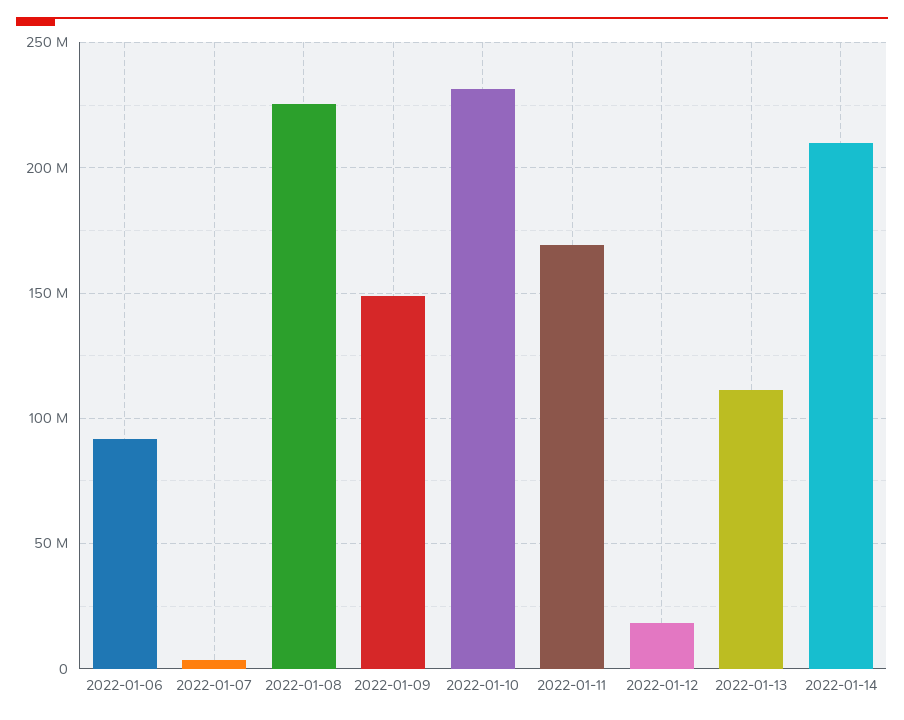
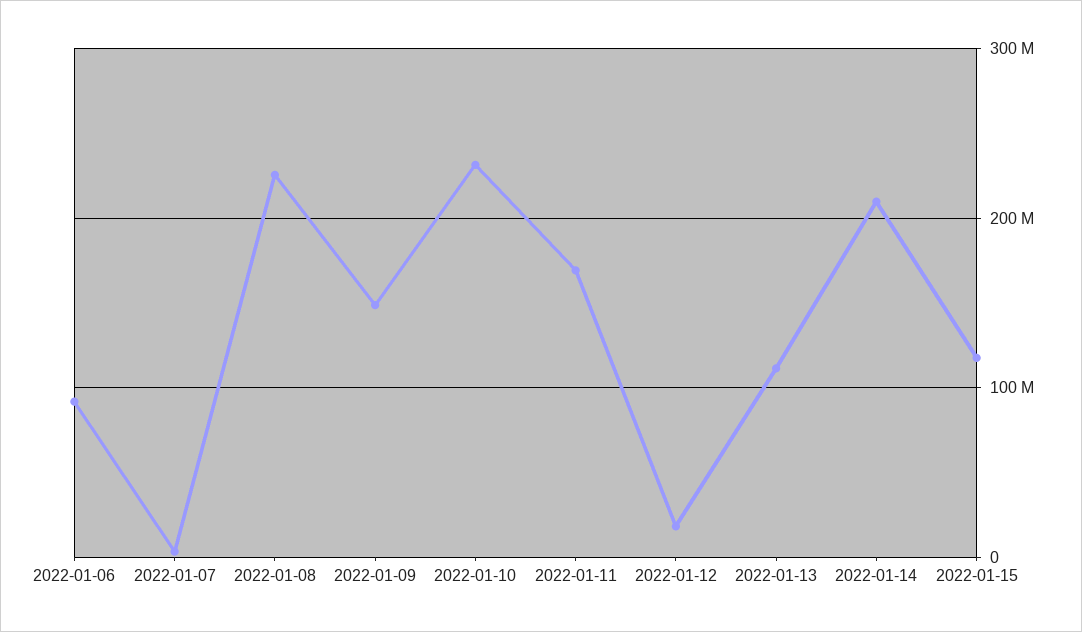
2022-01-15: none -> 120000000

